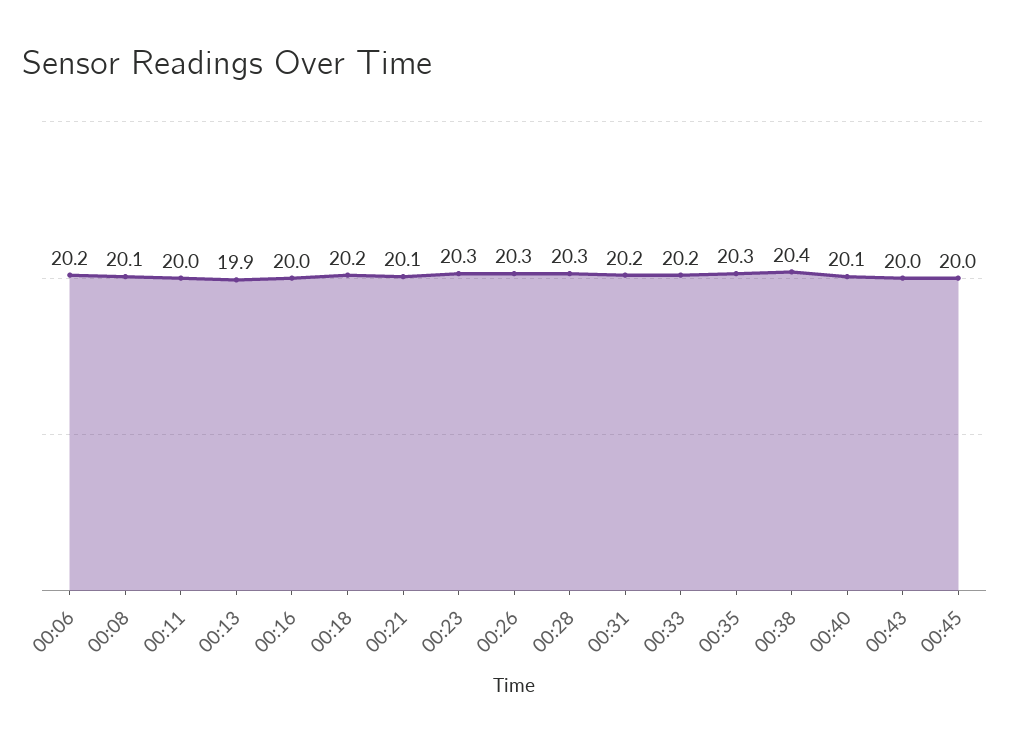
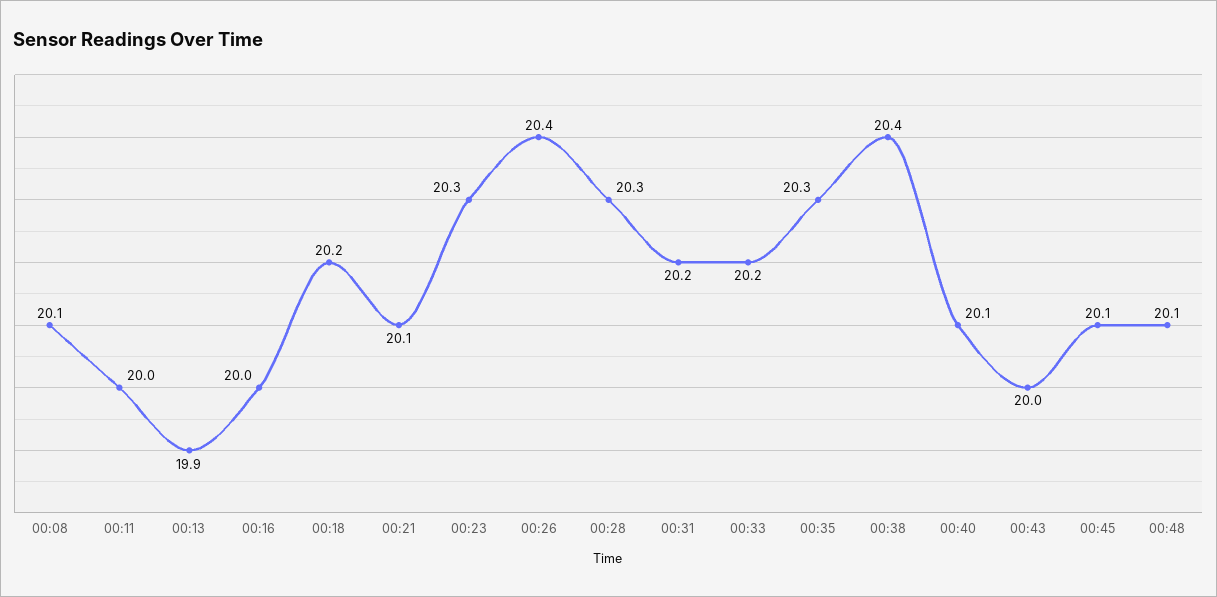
00:06: 20.2 -> none
00:26: 20.3 -> 20.4
00:45: 20 -> 20.1
00:48: none -> 20.1

